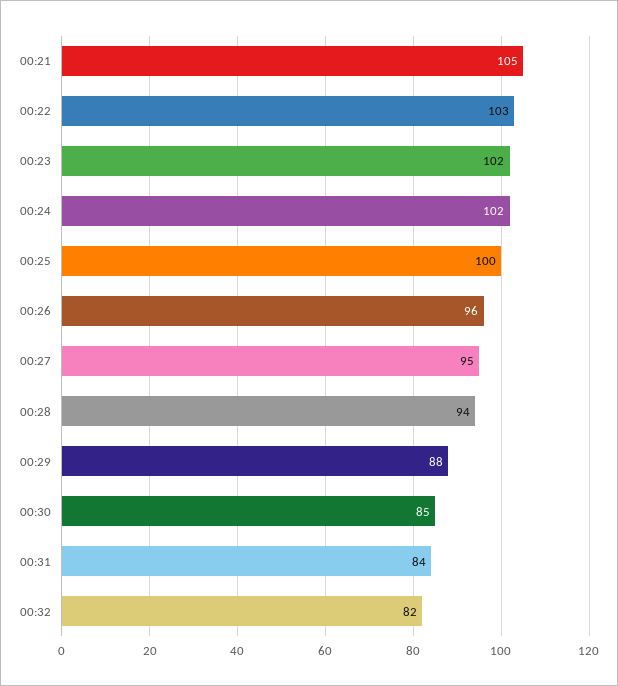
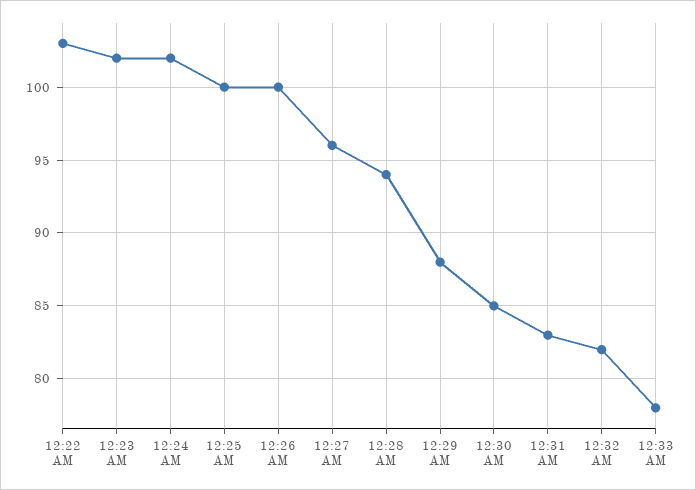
00:21: 105 -> none
00:26: 96 -> 100
00:27: 95 -> 96
00:31: 84 -> 83
12:33 AM: none -> 78

